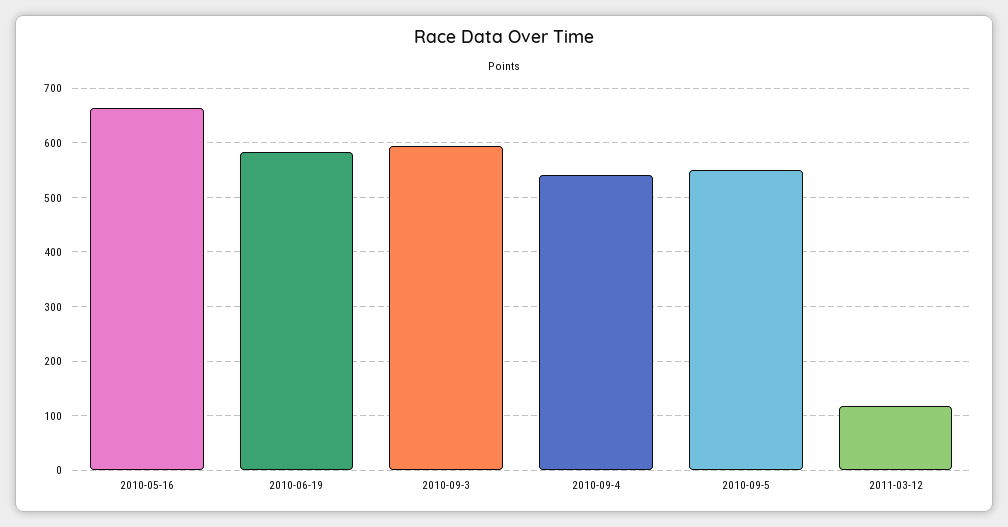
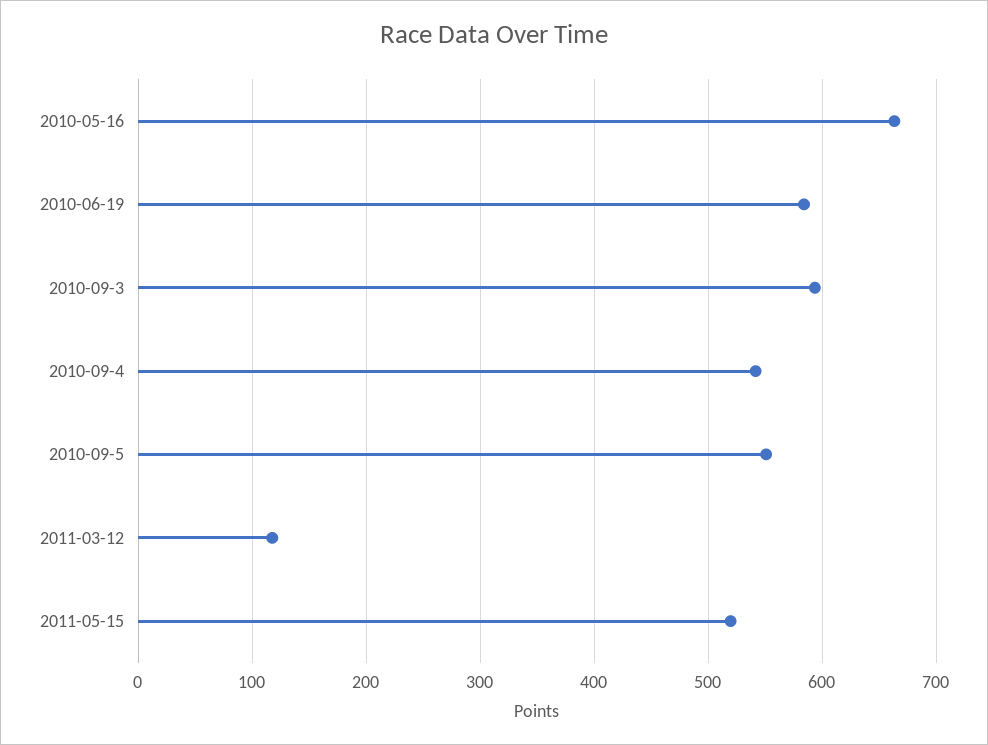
2011-05-15: none -> 520

